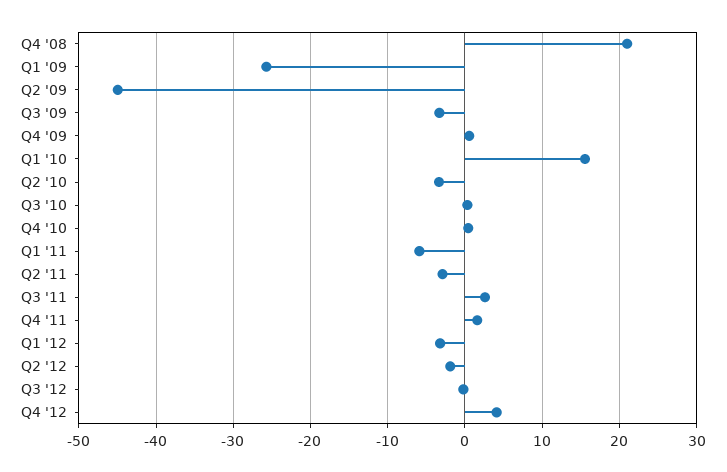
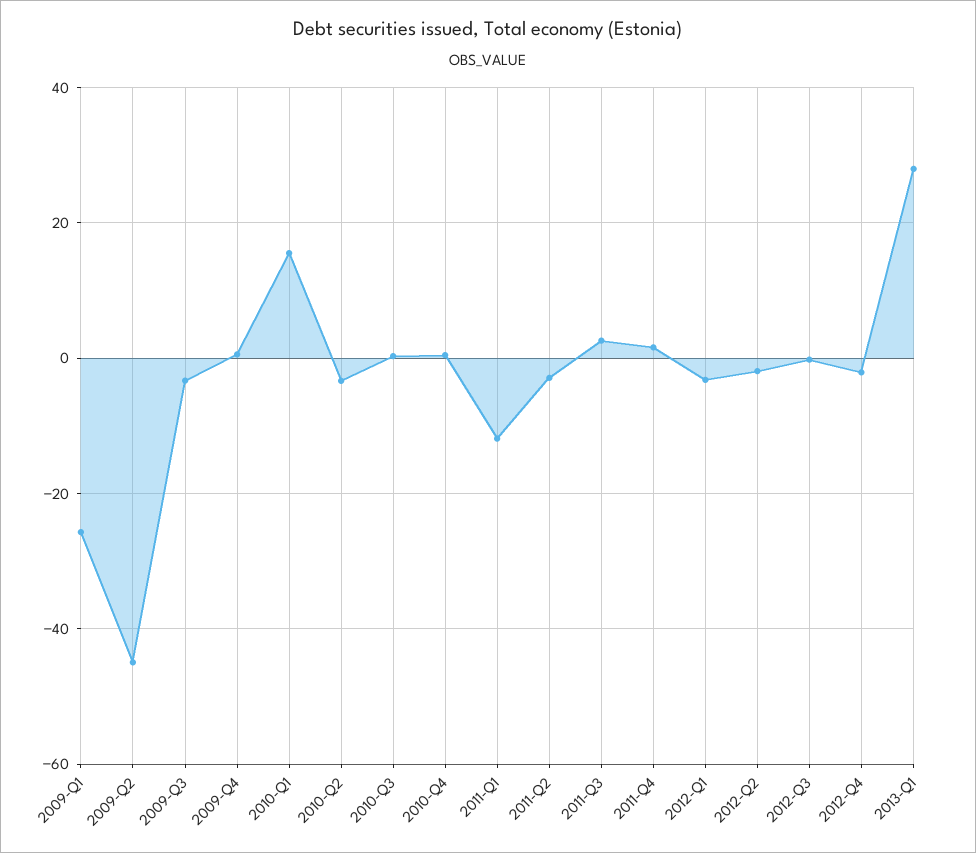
Q4 '08: 21 -> none
Q1 '11: -6 -> -12
Q4 '12: 4 -> -2
2013-Q1: none -> 28

